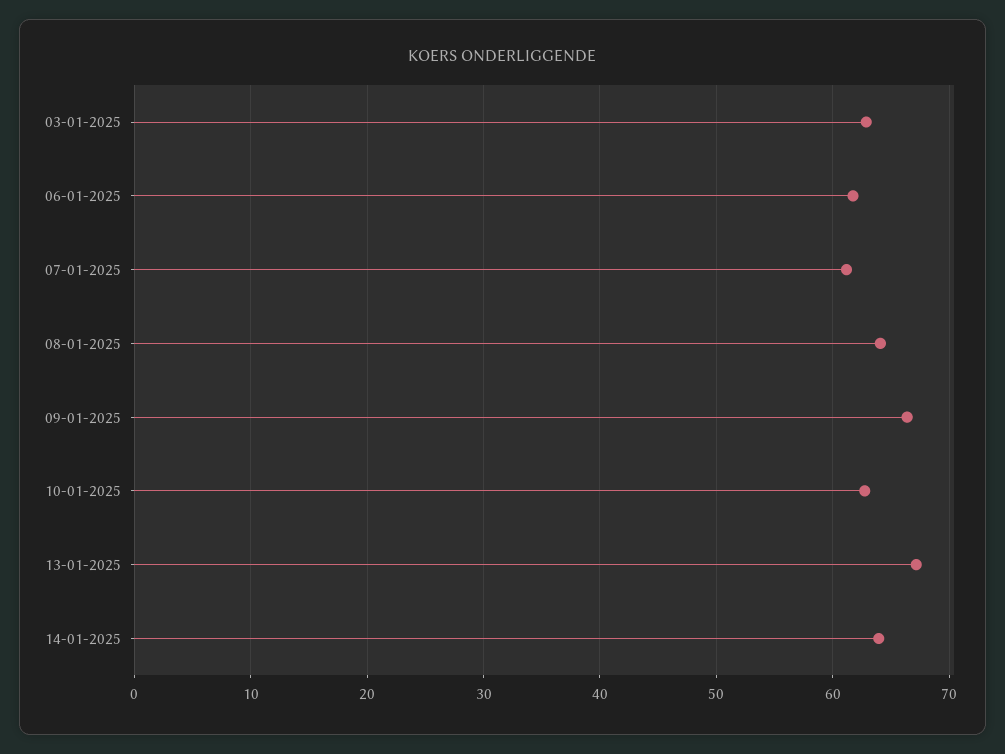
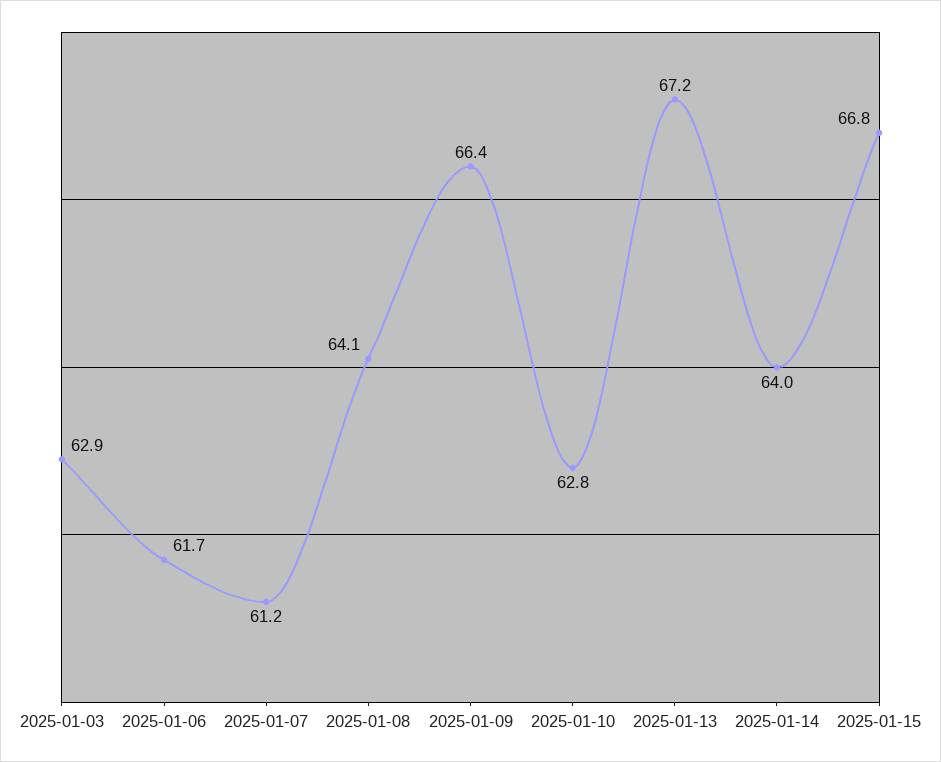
2025-01-15: none -> 66.8

